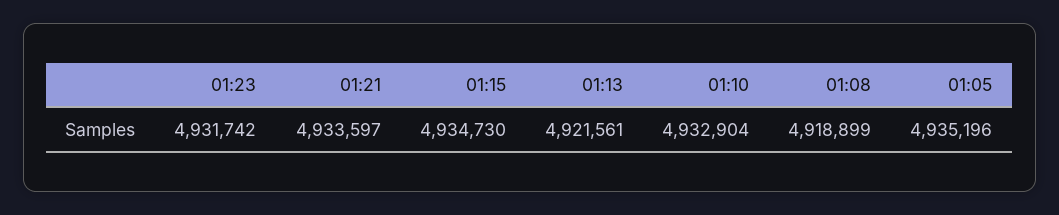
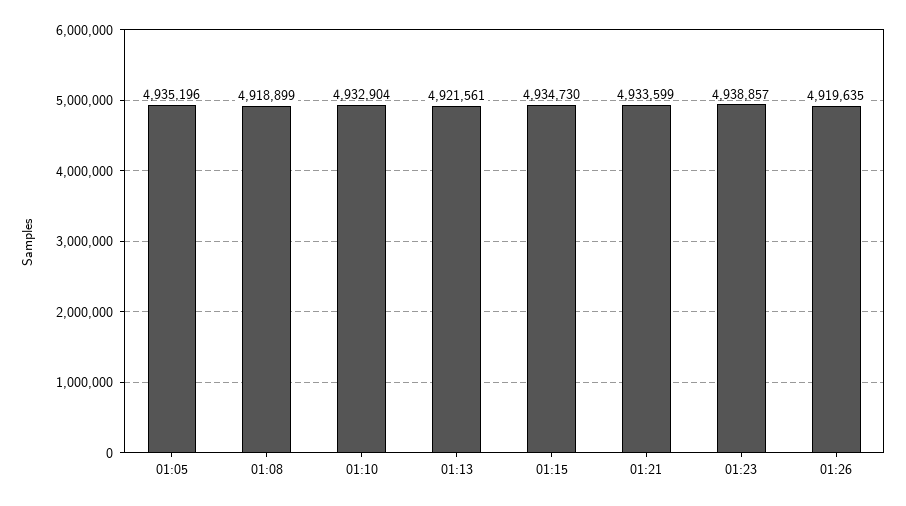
01:23: 4931742 -> 4938857
01:21: 4933597 -> 4933599
01:26: none -> 4919635

